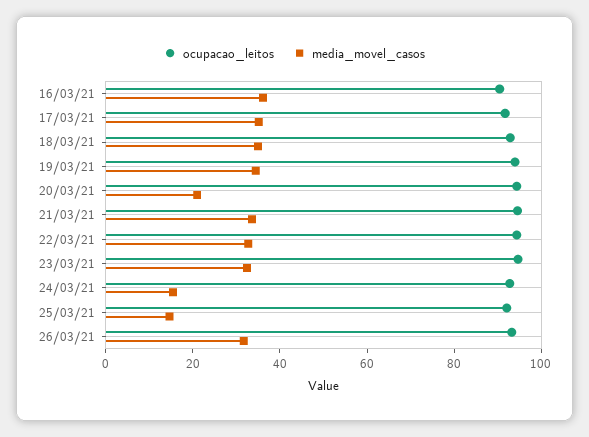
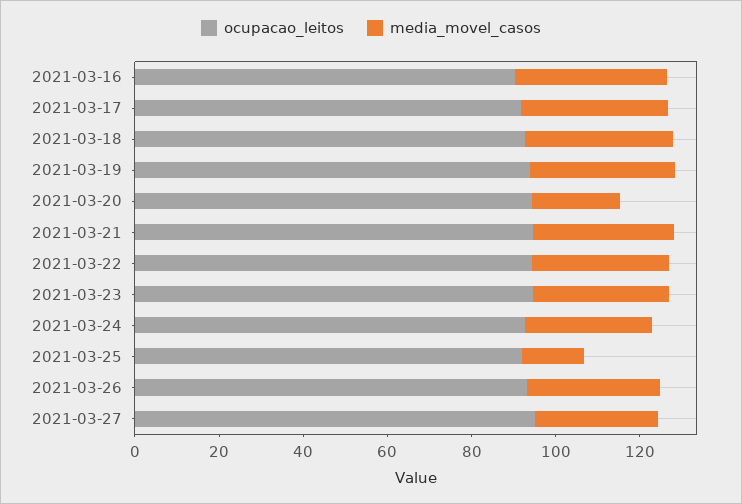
media_movel_casos, 24/03/21: 15 -> 30
ocupacao_leitos, 2021-03-27: none -> 95
media_movel_casos, 2021-03-27: none -> 30

